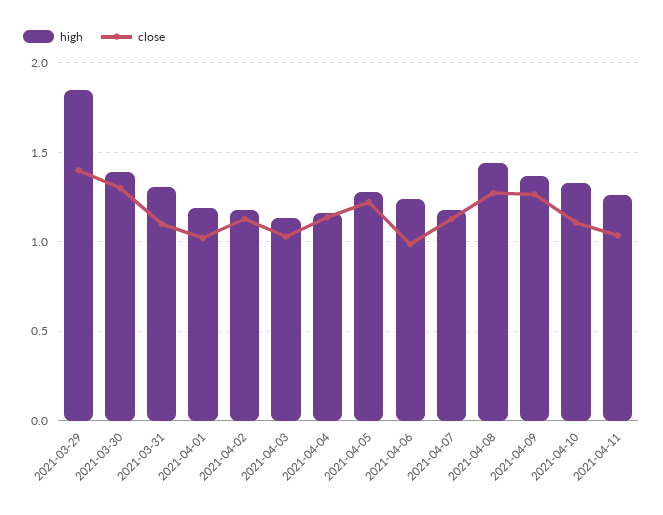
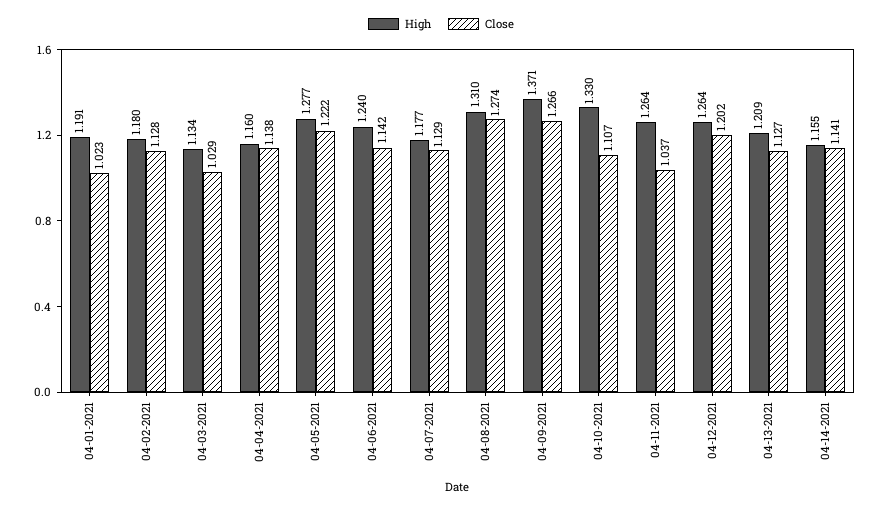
high, 2021-03-29: 1.85 -> none
close, 2021-03-29: 1.4 -> none
high, 2021-03-30: 1.4 -> none
close, 2021-03-30: 1.3 -> none
high, 2021-03-31: 1.3 -> none
close, 2021-03-31: 1.1 -> none
close, 2021-04-06: 1 -> 1.142
high, 2021-04-08: 1.45 -> 1.31
high, 04-12-2021: none -> 1.264
close, 04-12-2021: none -> 1.202
high, 04-13-2021: none -> 1.209
close, 04-13-2021: none -> 1.127
high, 04-14-2021: none -> 1.155
close, 04-14-2021: none -> 1.141

